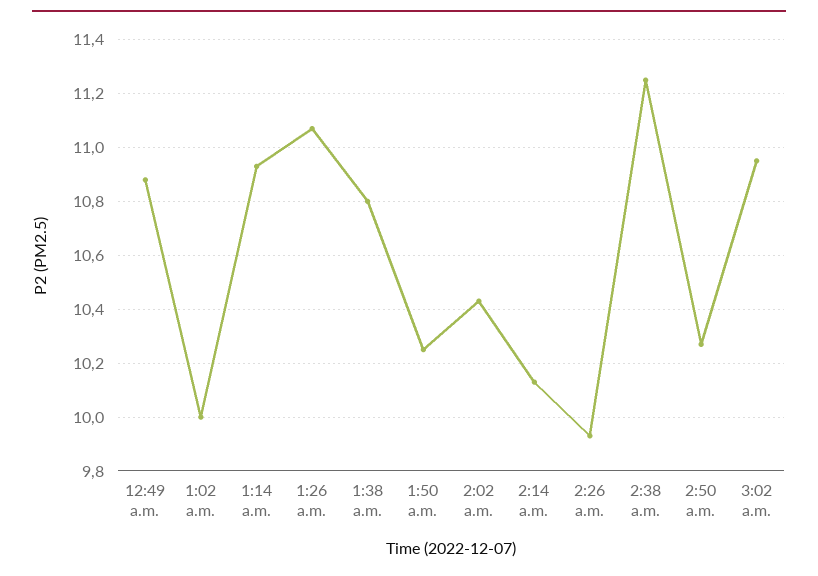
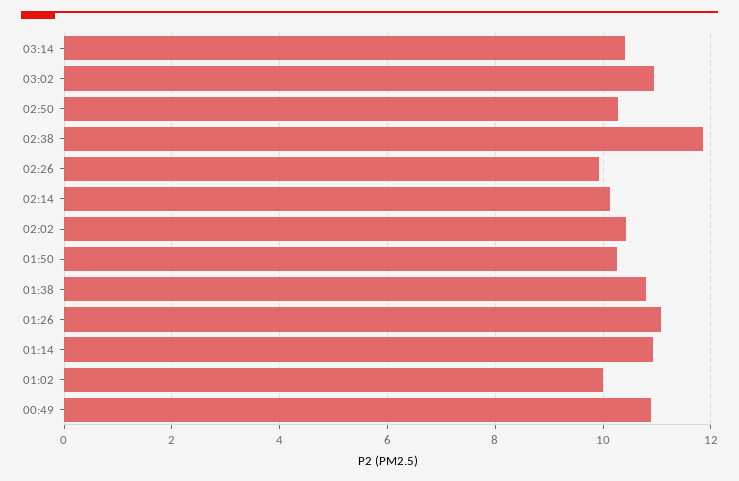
2:38 a.m.: 11.25 -> 11.8
03:14: none -> 10.4

